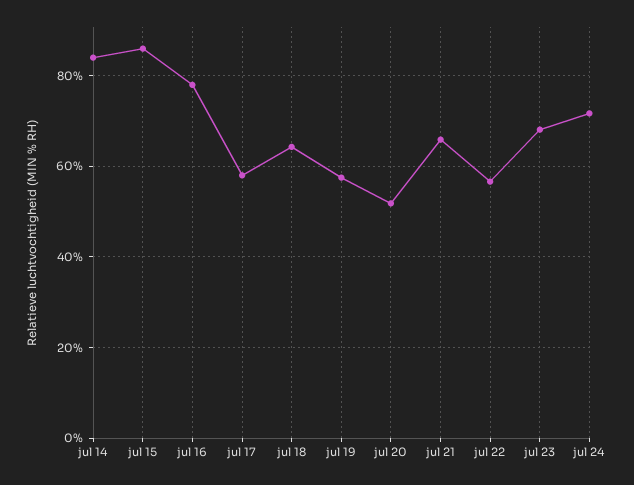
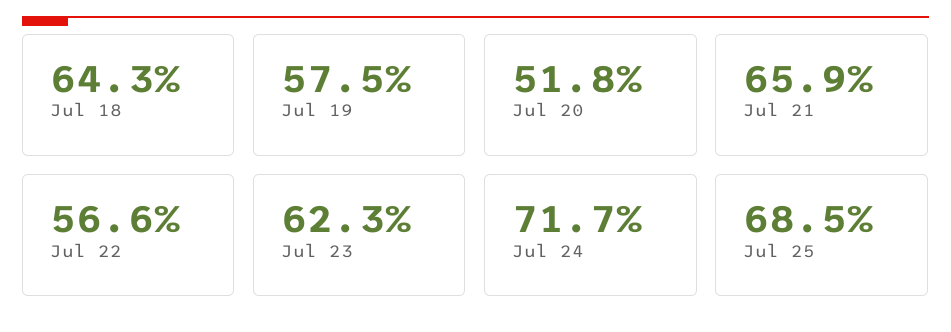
jul 14: 84 -> none
jul 15: 86 -> none
jul 16: 78 -> none
jul 17: 58 -> none
jul 23: 68 -> 62.3
Jul 25: none -> 68.5

